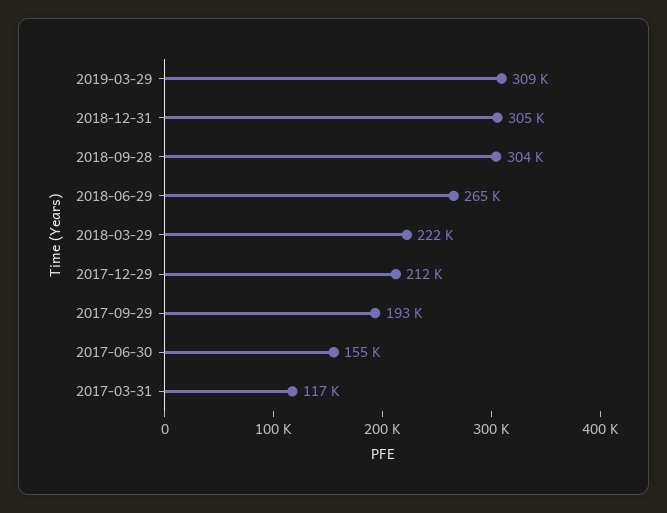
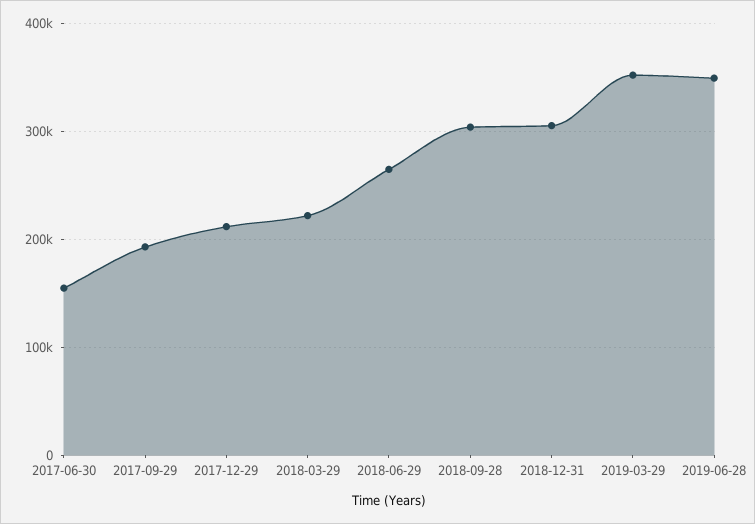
2019-03-29: 309000 -> 350000
2017-03-31: 117000 -> none
2019-06-28: none -> 350000

